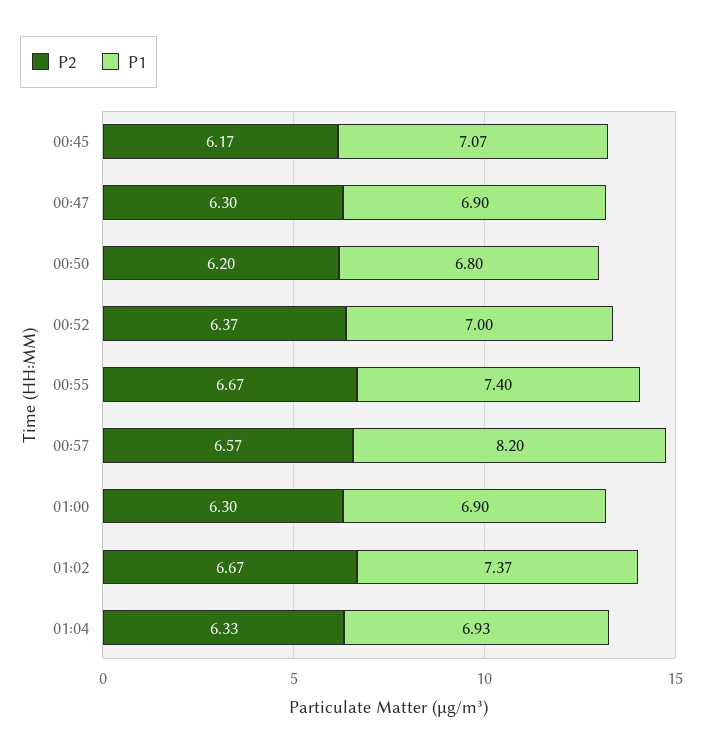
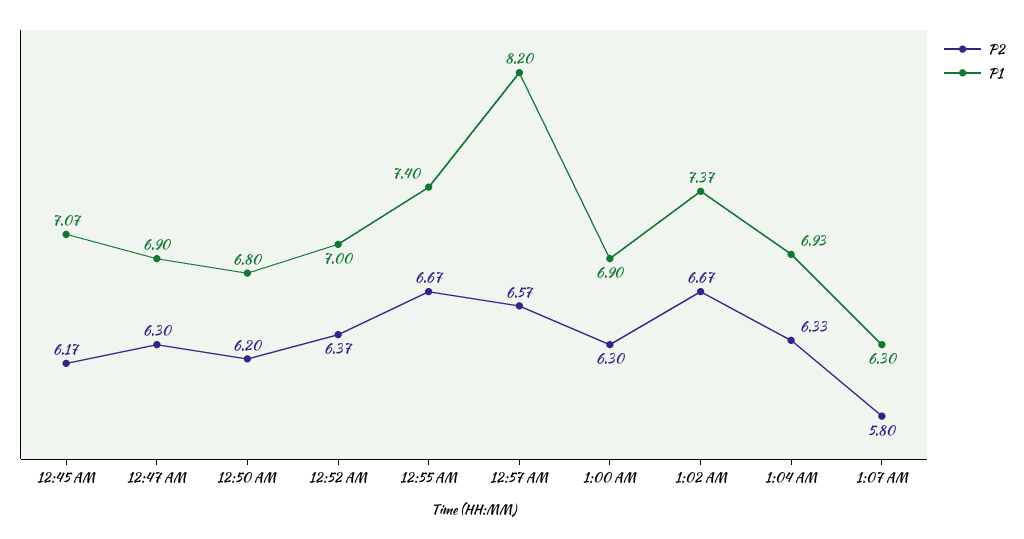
P2, 1:07 AM: none -> 5.8
P1, 1:07 AM: none -> 6.3

